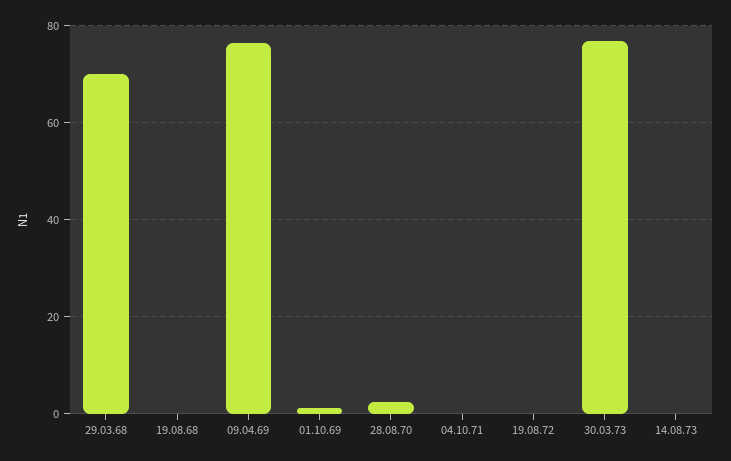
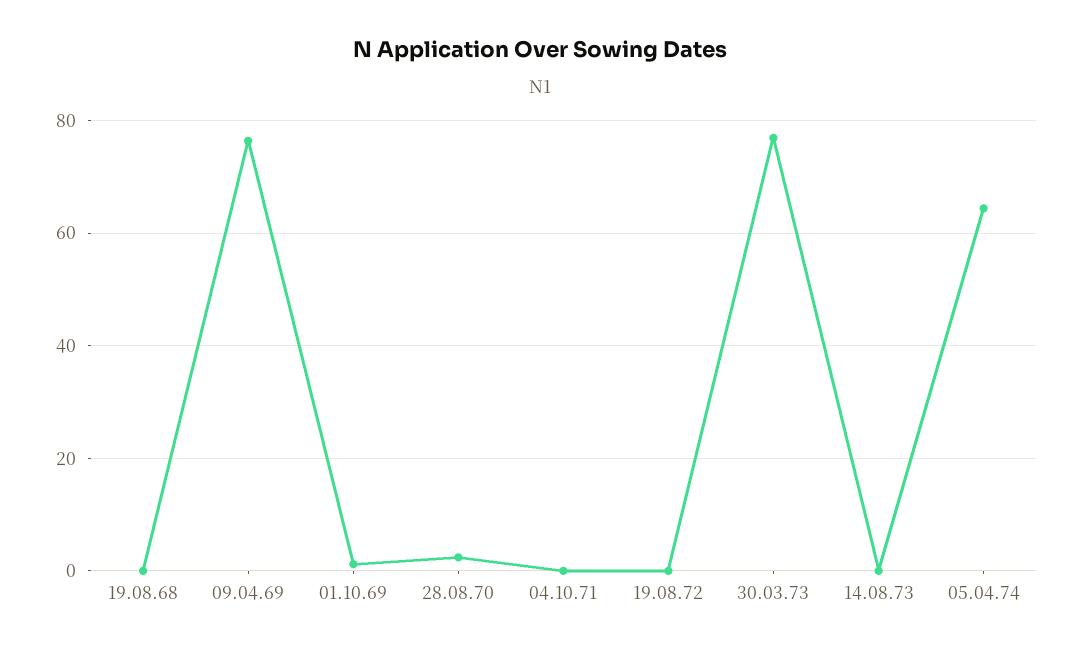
29.03.68: 70 -> none
05.04.74: none -> 64

